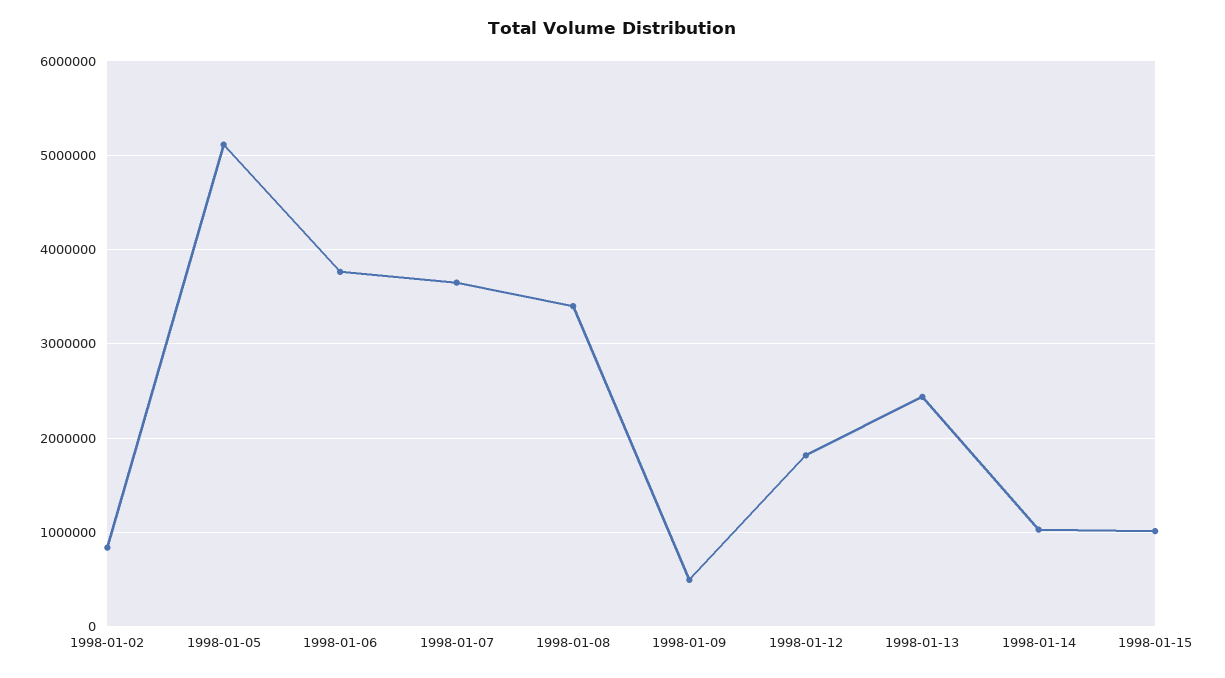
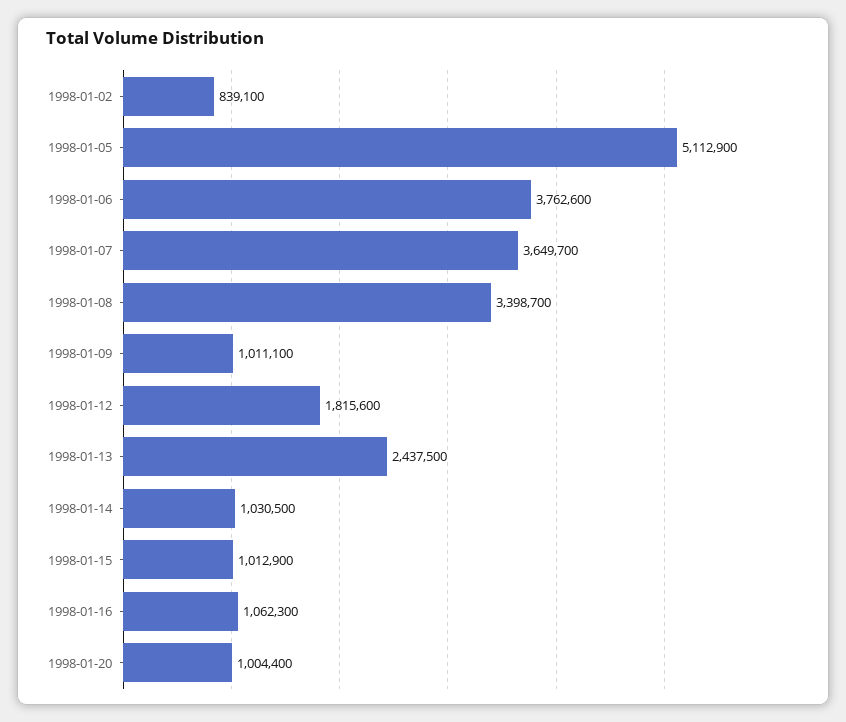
1998-01-09: 500000 -> 1011100
1998-01-16: none -> 1062300
1998-01-20: none -> 1004400

